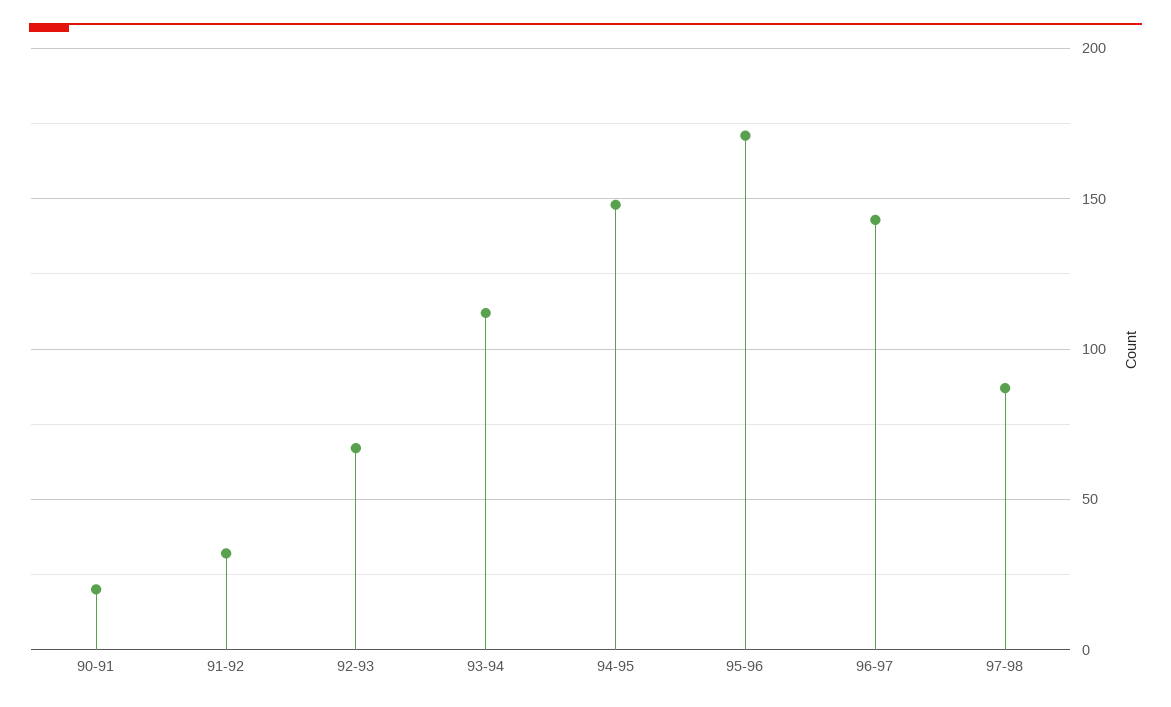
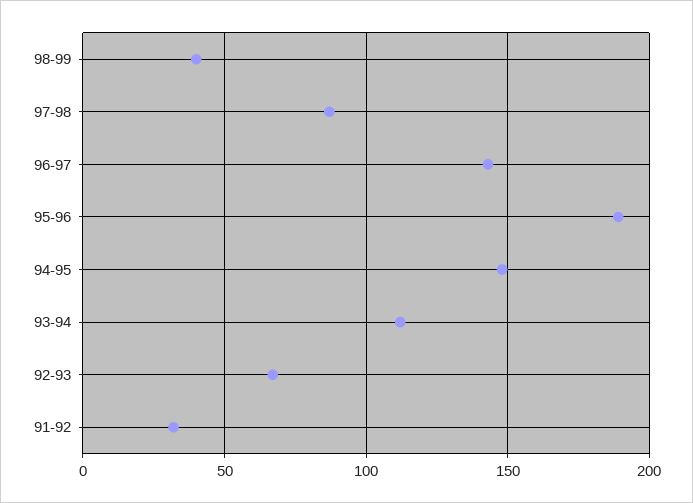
90-91: 20 -> none
95-96: 170 -> 190
98-99: none -> 40

